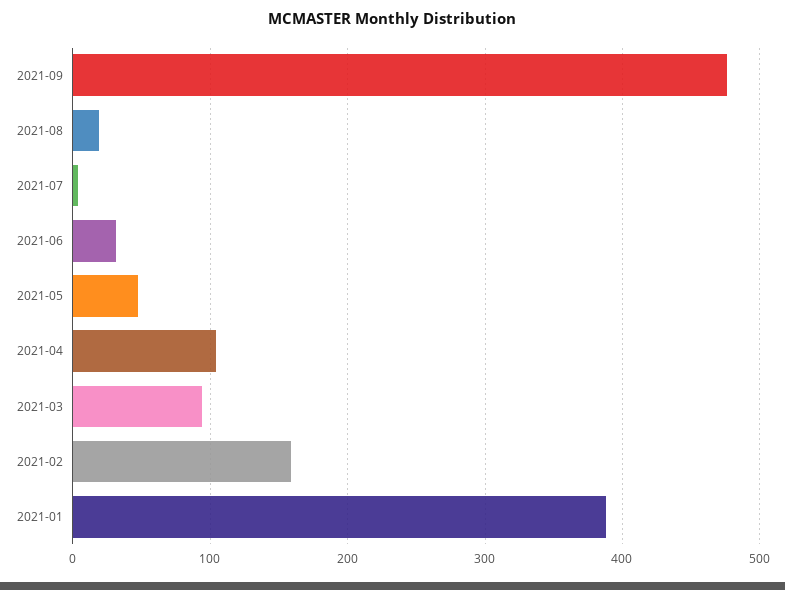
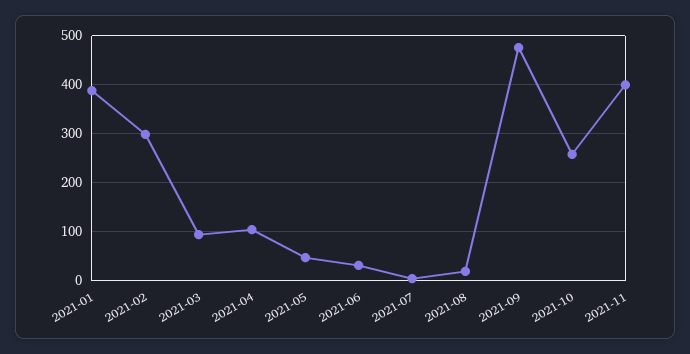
2021-02: 160 -> 300
2021-10: none -> 260
2021-11: none -> 400

